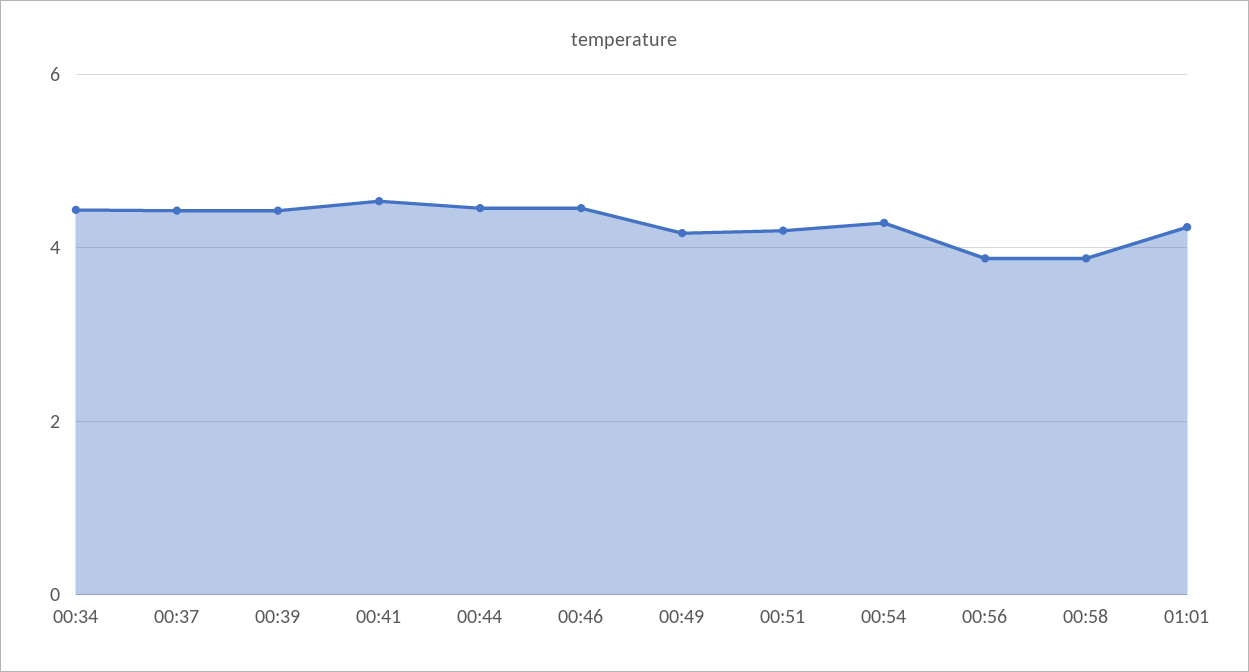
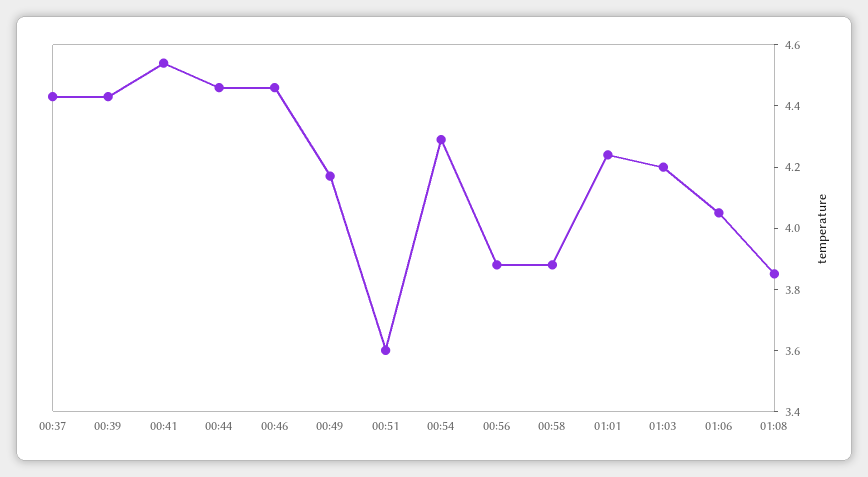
00:34: 4.4 -> none
00:51: 4.2 -> 3.6
01:03: none -> 4.2
01:06: none -> 4.05
01:08: none -> 3.85

